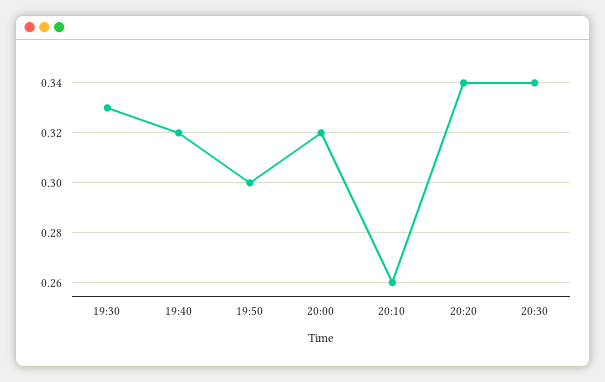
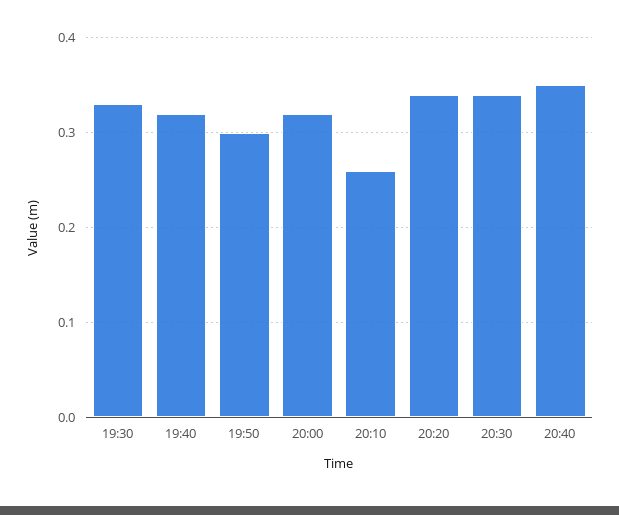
20:40: none -> 0.35

